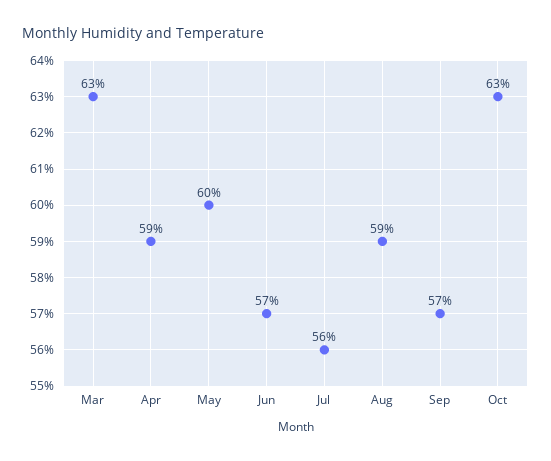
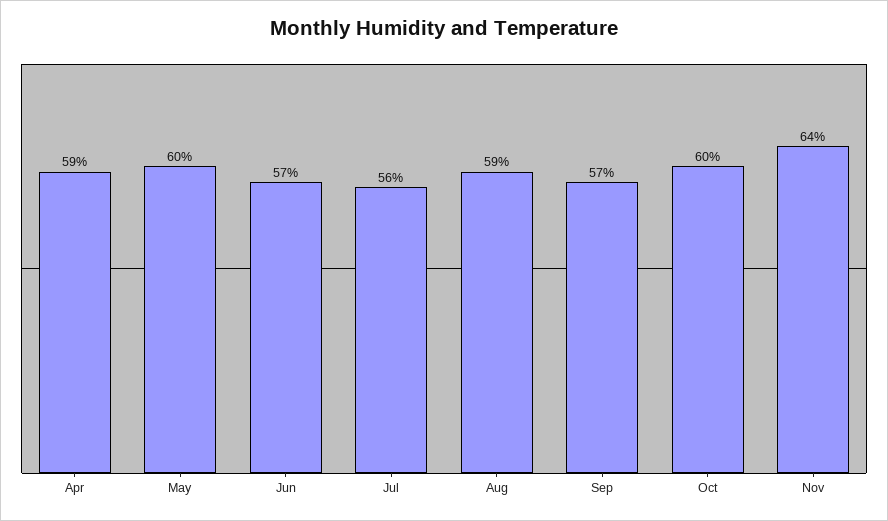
Mar: 63 -> none
Oct: 63 -> 60
Nov: none -> 64

